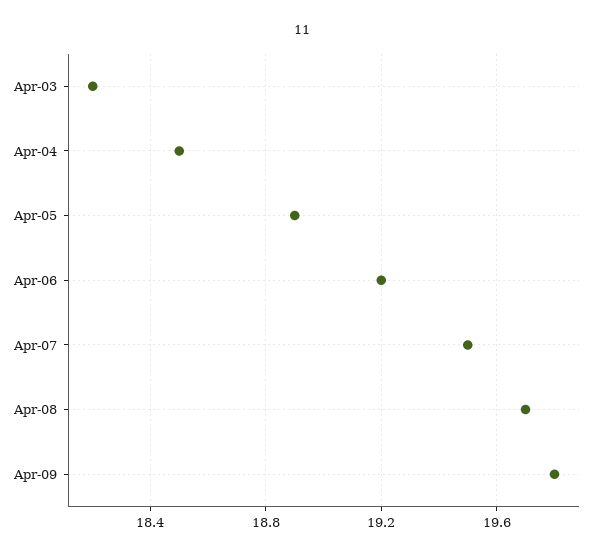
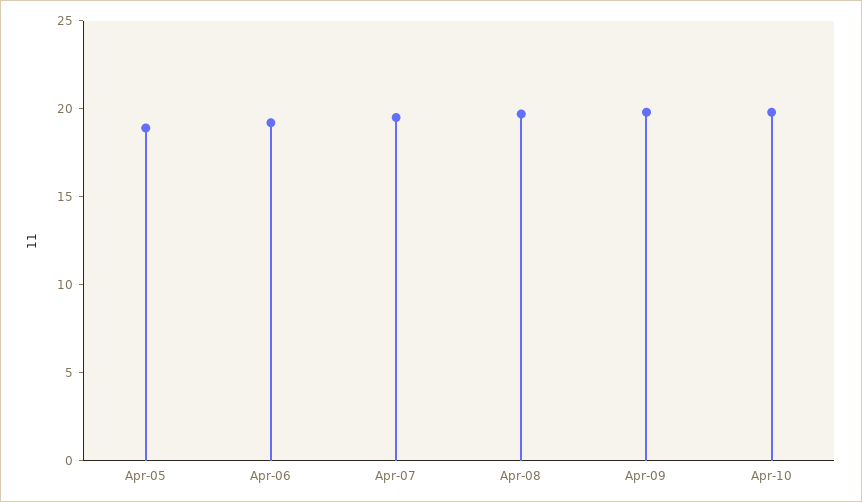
Apr-03: 18.2 -> none
Apr-04: 18.5 -> none
Apr-10: none -> 20

